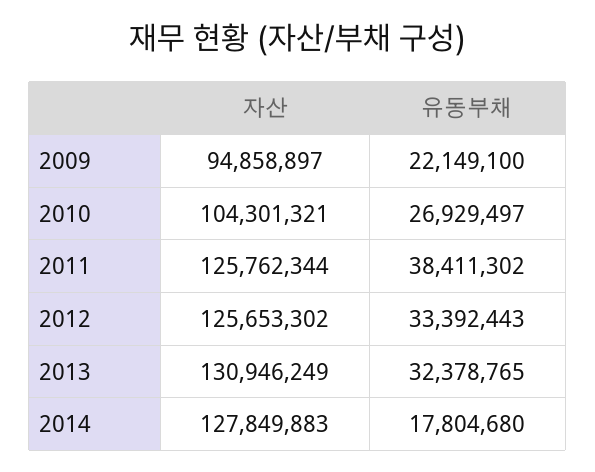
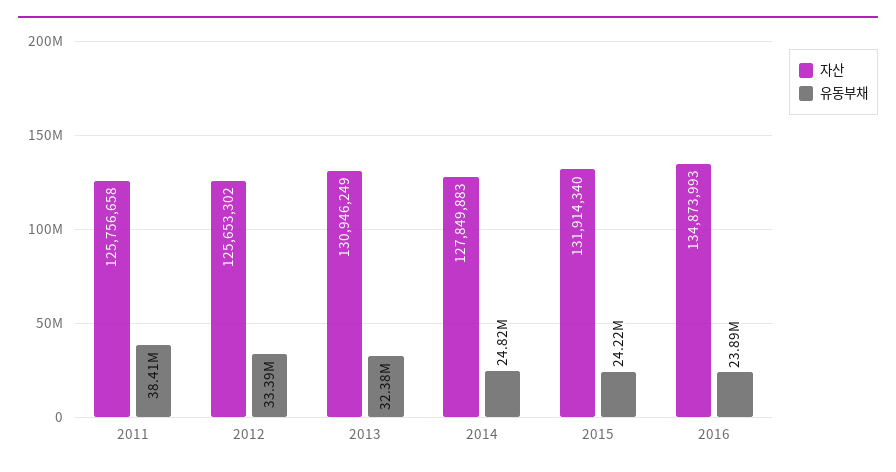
자산, 2009: 94858897 -> none
유동부채, 2009: 22149100 -> none
자산, 2010: 104301321 -> none
유동부채, 2010: 26929497 -> none
자산, 2011: 125762344 -> 125756658
유동부채, 2014: 17804680 -> 24820000
자산, 2015: none -> 131914340
유동부채, 2015: none -> 24220000
자산, 2016: none -> 134873993
유동부채, 2016: none -> 23890000

